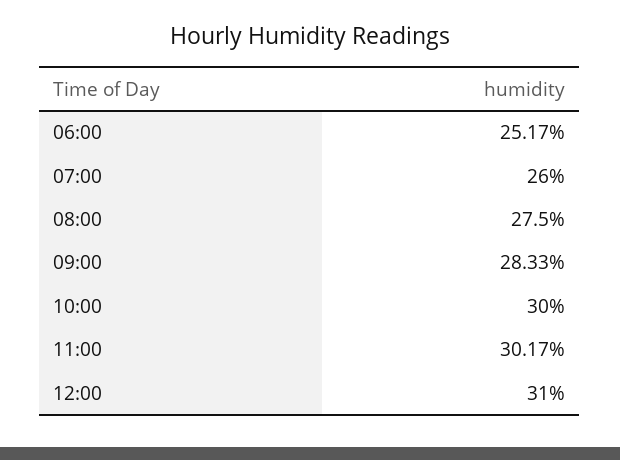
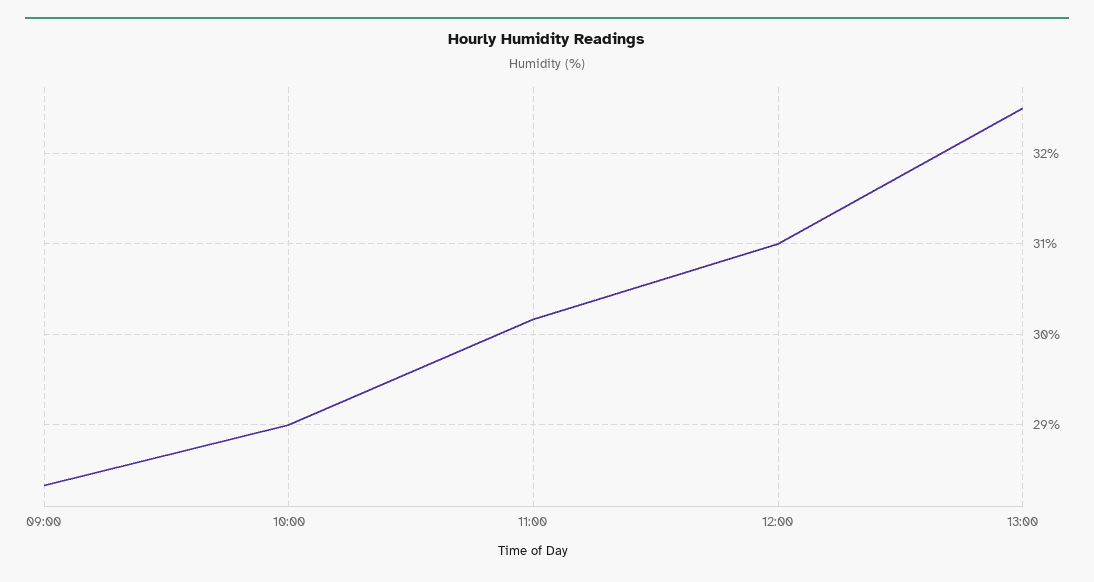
06:00: 25.17 -> none
07:00: 26 -> none
08:00: 27.5 -> none
10:00: 30 -> 29
13:00: none -> 32.5

